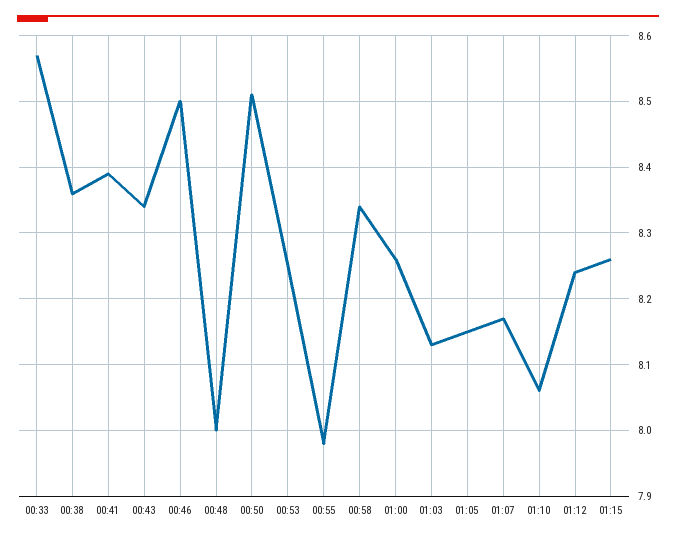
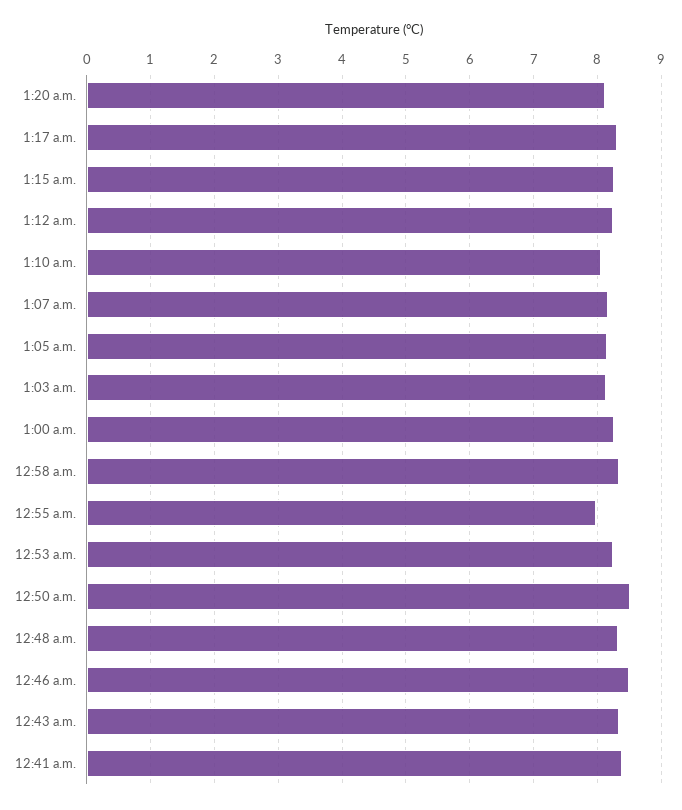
00:33: 8.57 -> none
00:38: 8.36 -> none
00:48: 8 -> 8.3
1:20 a.m.: none -> 8.1
1:17 a.m.: none -> 8.3

